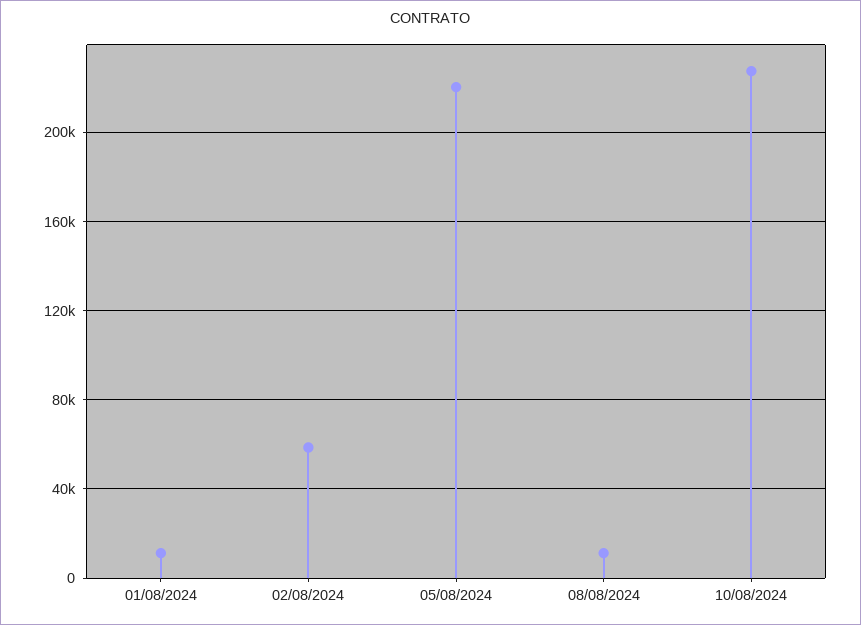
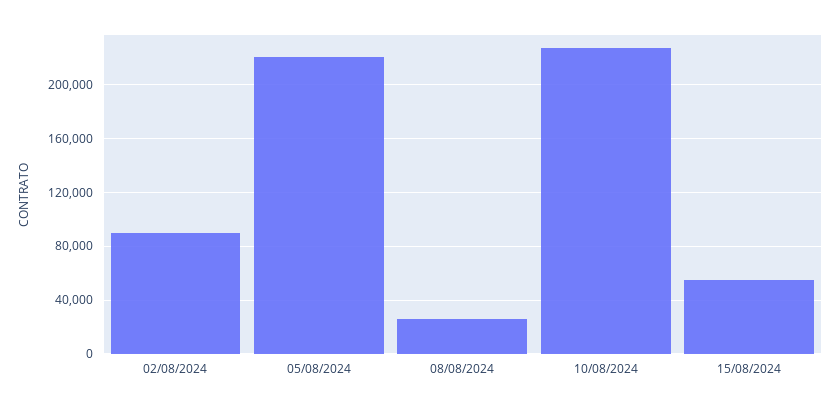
01/08/2024: 10000 -> none
02/08/2024: 60000 -> 90000
08/08/2024: 10000 -> 25000
15/08/2024: none -> 55000

